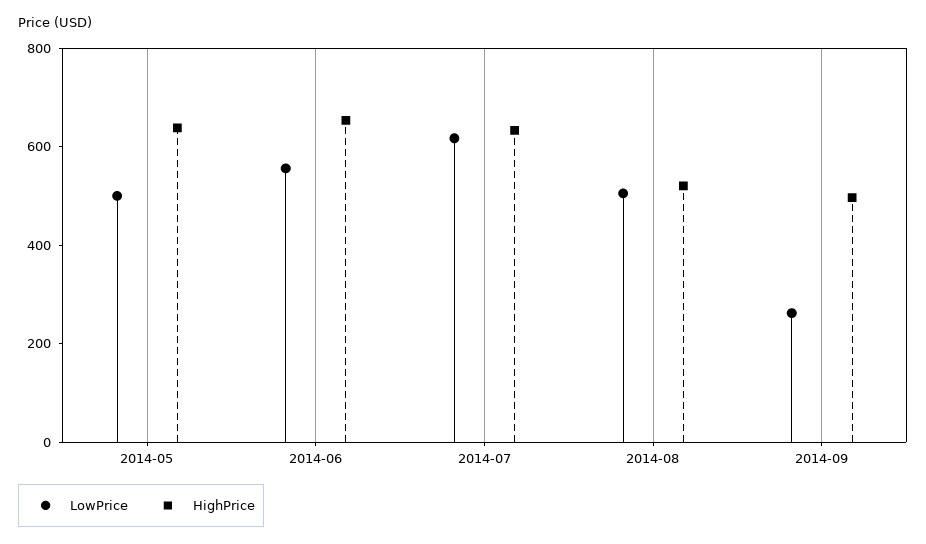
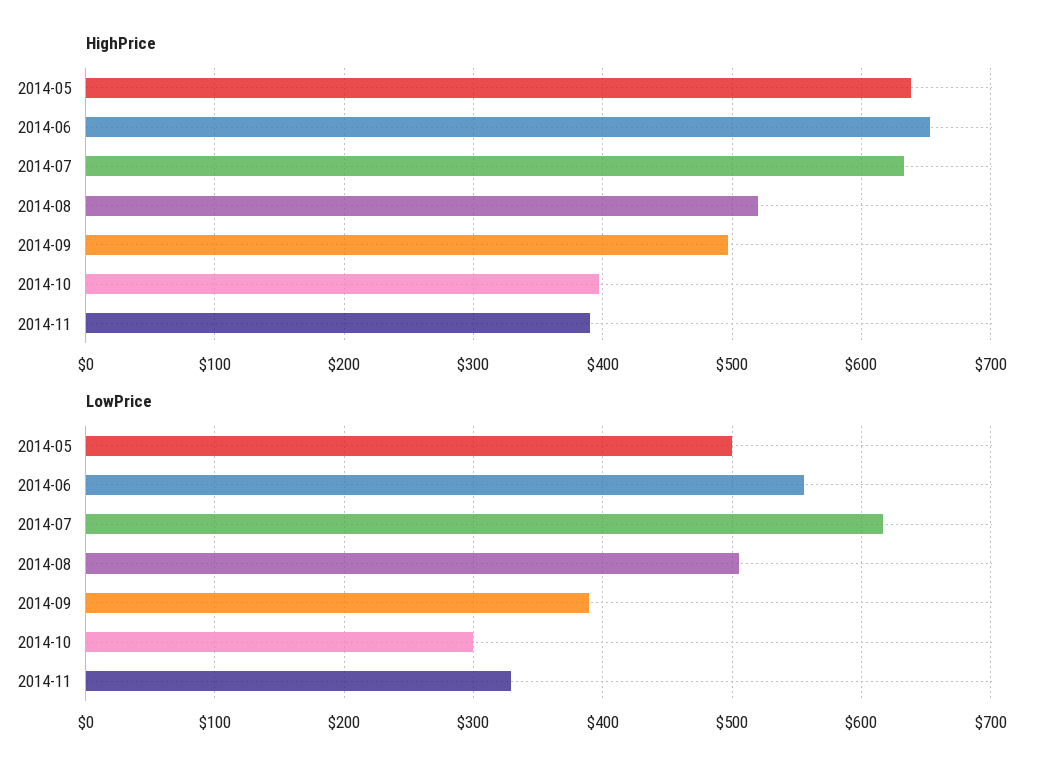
LowPrice, 2014-09: 250 -> 390
HighPrice, 2014-10: none -> 400
HighPrice, 2014-11: none -> 390
LowPrice, 2014-10: none -> 300
LowPrice, 2014-11: none -> 330

